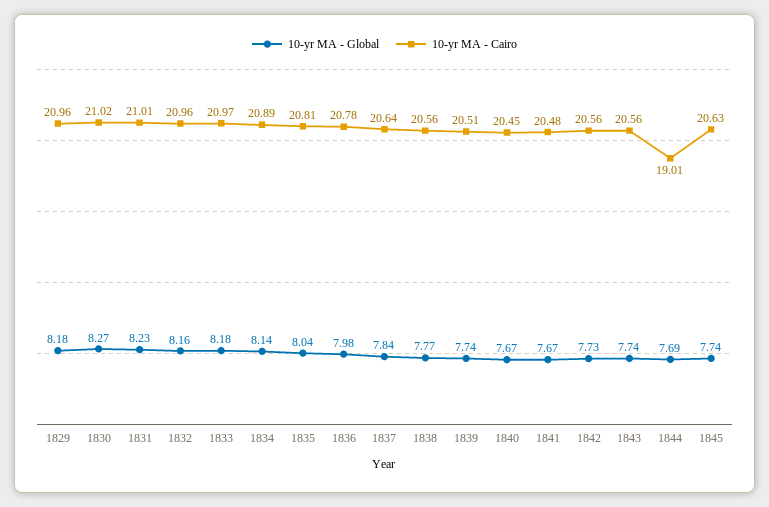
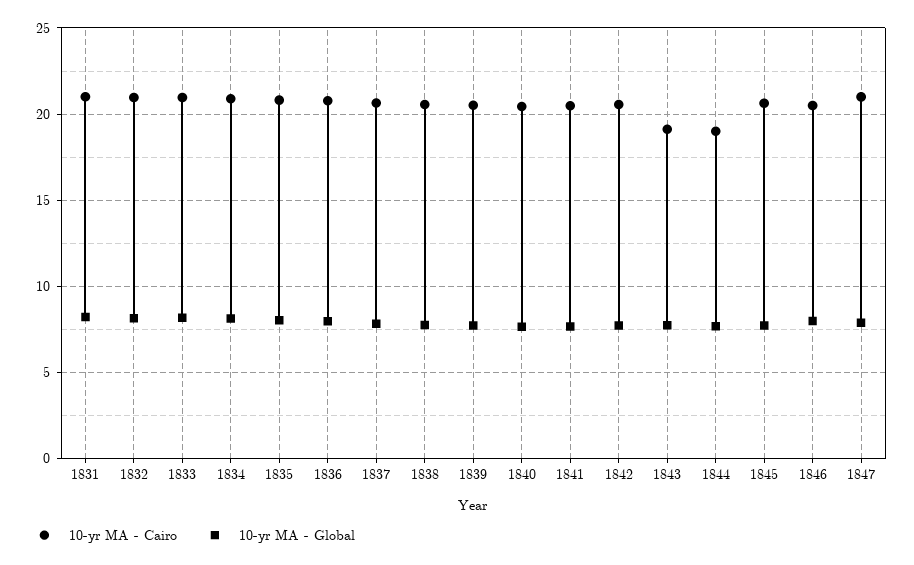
10-yr MA - Global, 1829: 8.18 -> none
10-yr MA - Cairo, 1829: 20.96 -> none
10-yr MA - Global, 1830: 8.27 -> none
10-yr MA - Cairo, 1830: 21.02 -> none
10-yr MA - Cairo, 1843: 20.56 -> 19
10-yr MA - Cairo, 1846: none -> 20.5
10-yr MA - Global, 1846: none -> 8
10-yr MA - Cairo, 1847: none -> 21
10-yr MA - Global, 1847: none -> 8

